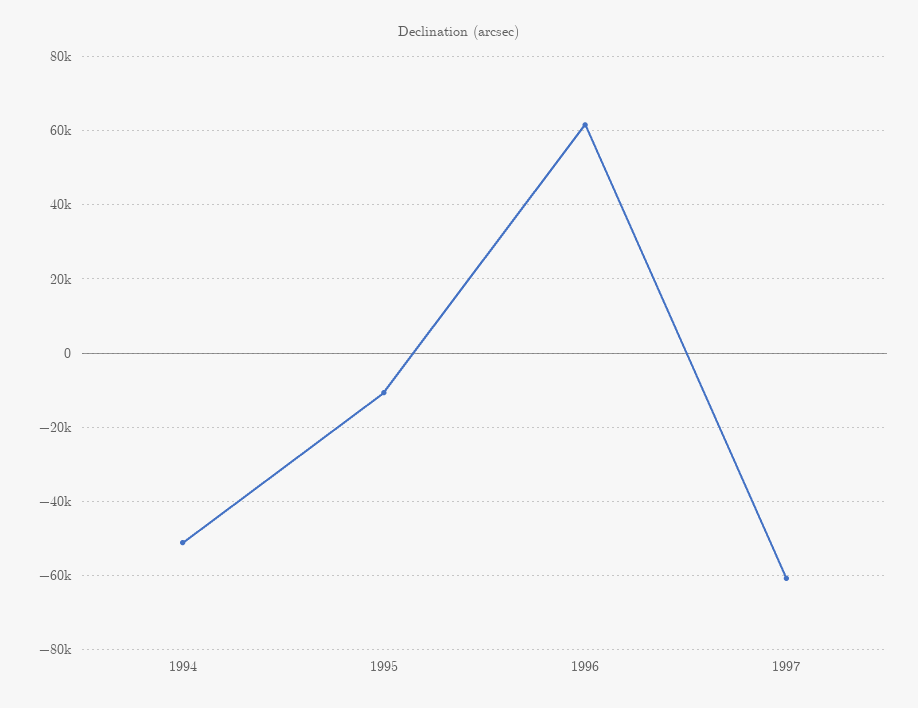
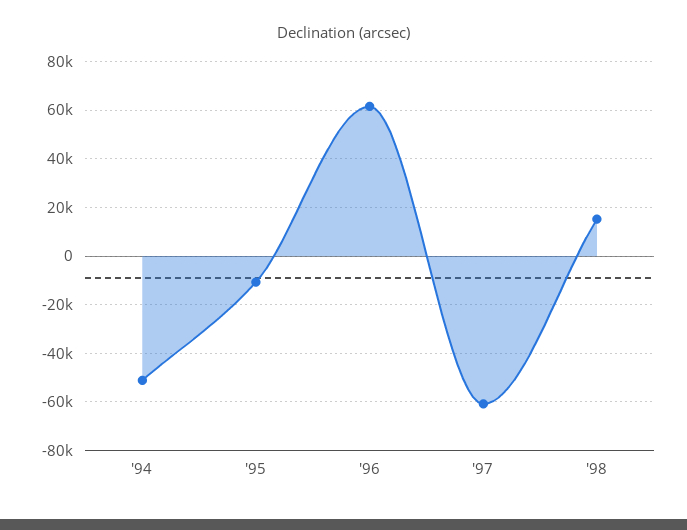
'98: none -> 15000

